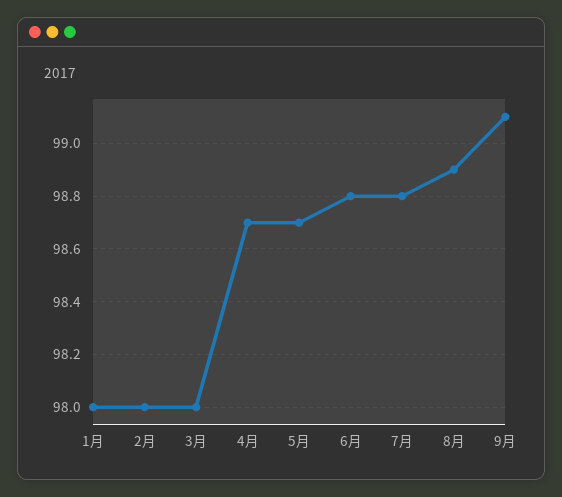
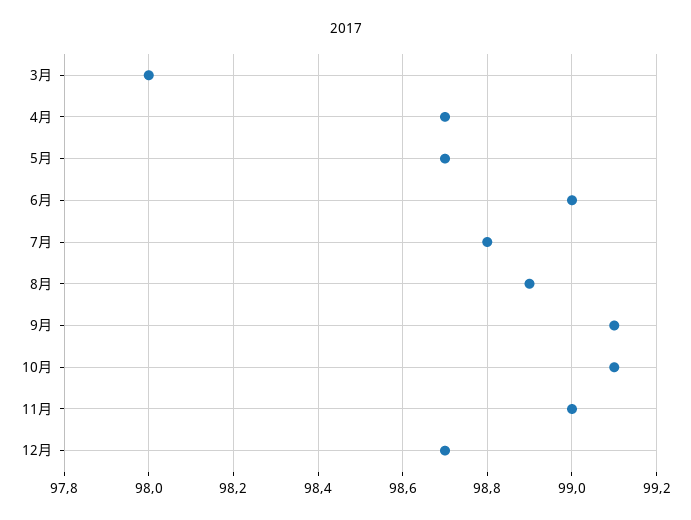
1月: 98 -> none
2月: 98 -> none
6月: 98.8 -> 99
10月: none -> 99.1
11月: none -> 99
12月: none -> 98.7

